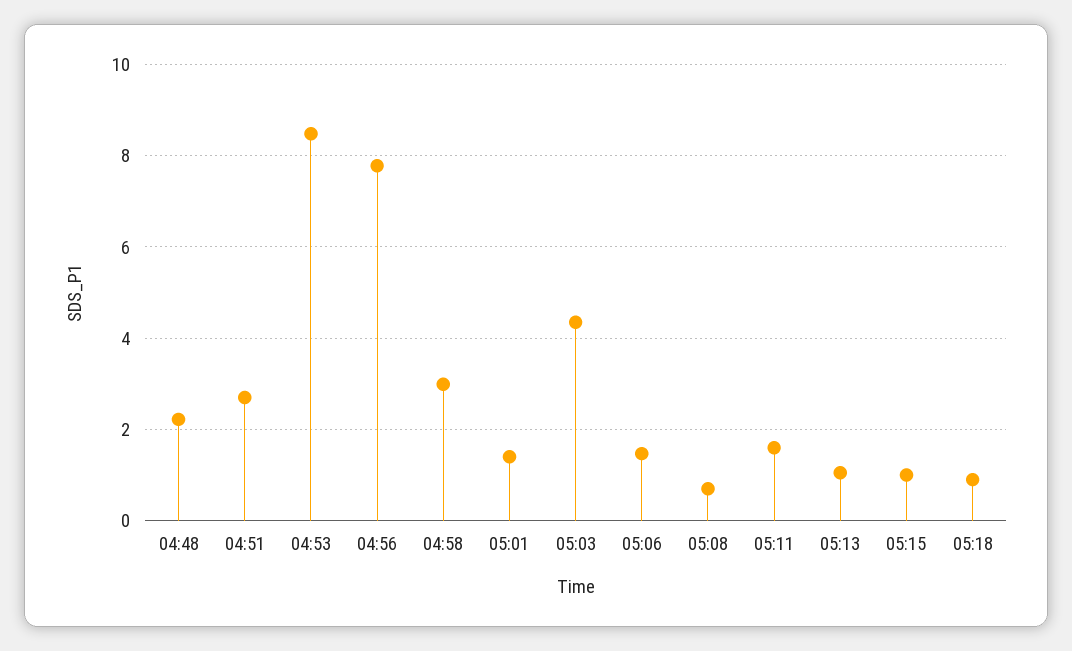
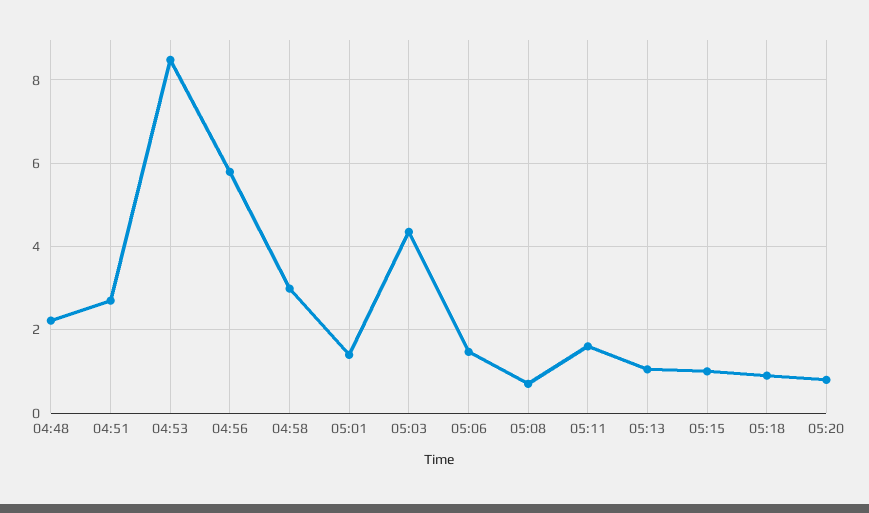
04:56: 7.8 -> 5.8
05:20: none -> 0.8

